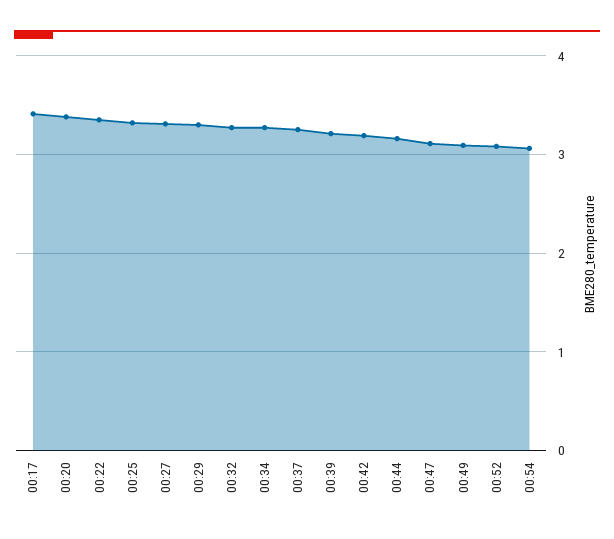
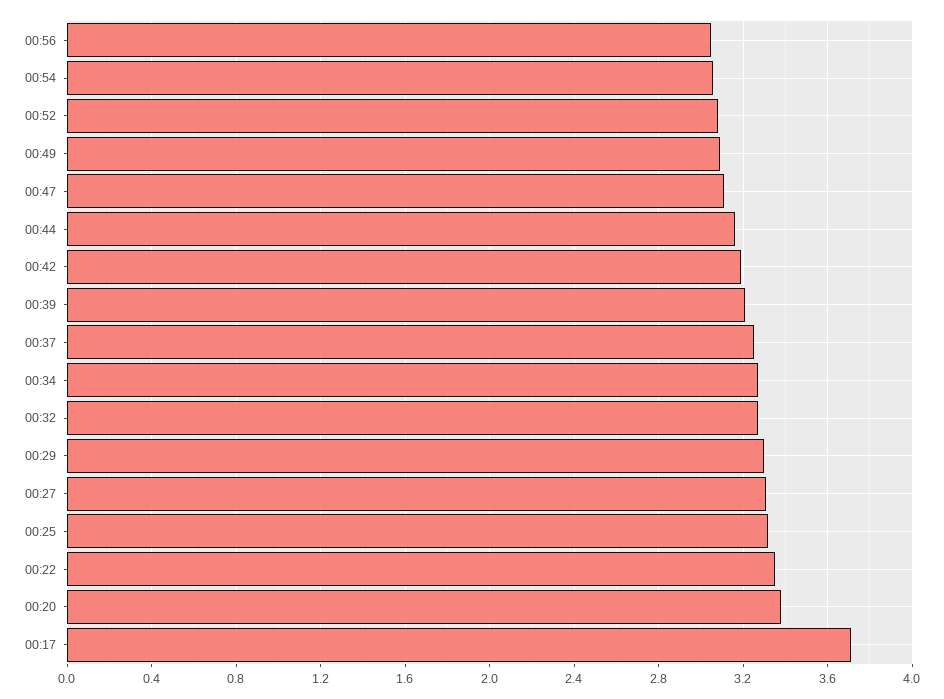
00:17: 3.4 -> 3.7
00:56: none -> 3.05

